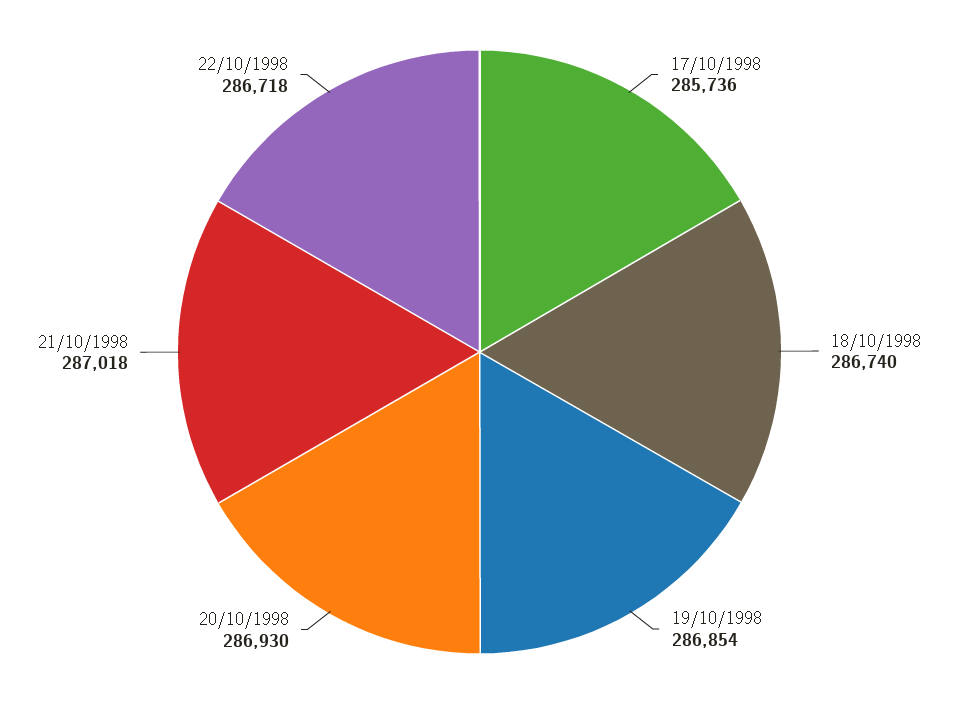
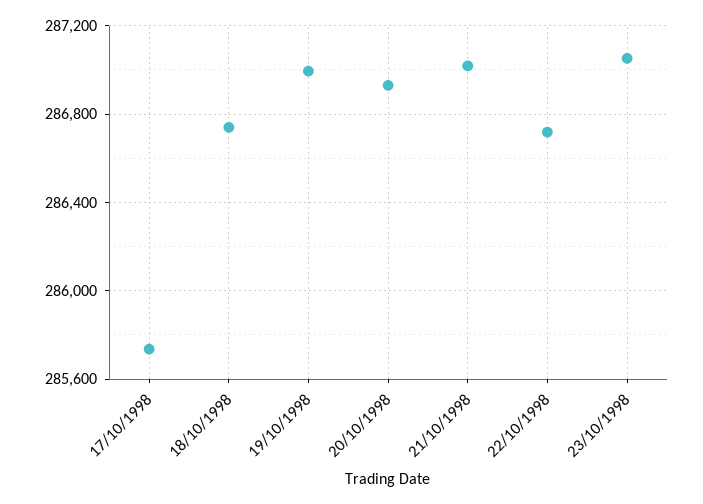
19/10/1998: 286854 -> 287000
23/10/1998: none -> 287050

